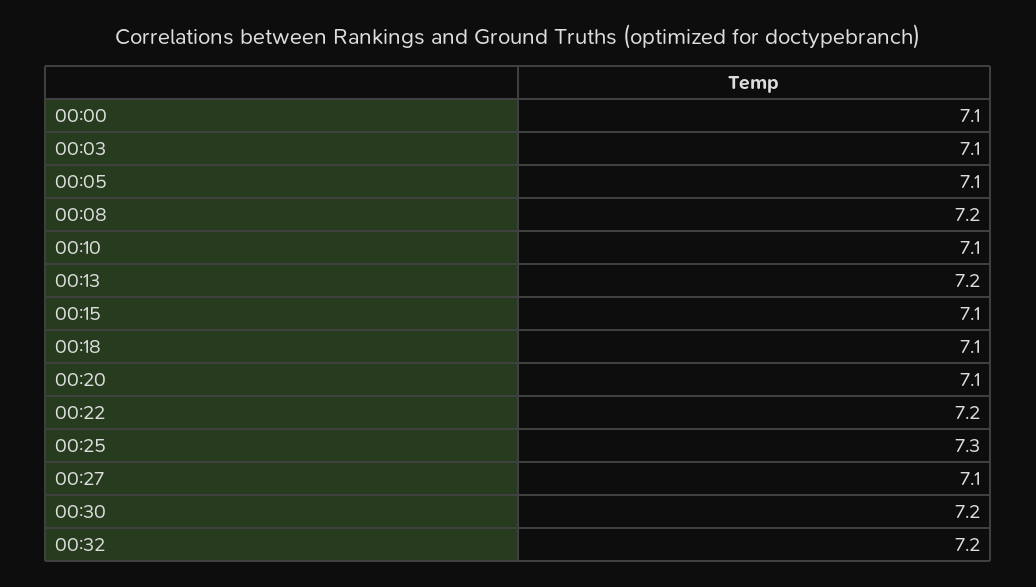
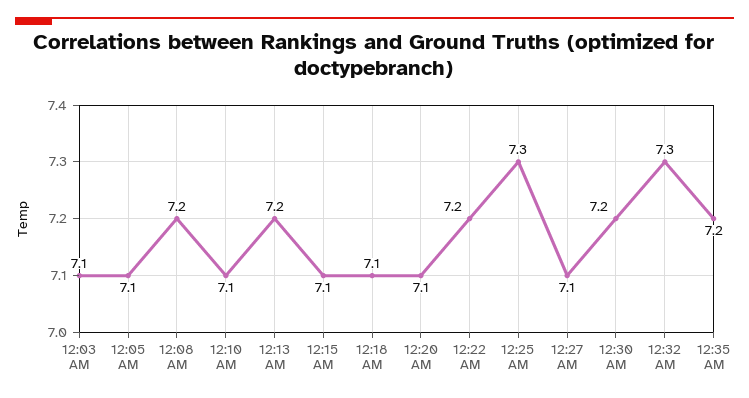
00:00: 7.1 -> none
00:32: 7.2 -> 7.3
12:35 AM: none -> 7.2

